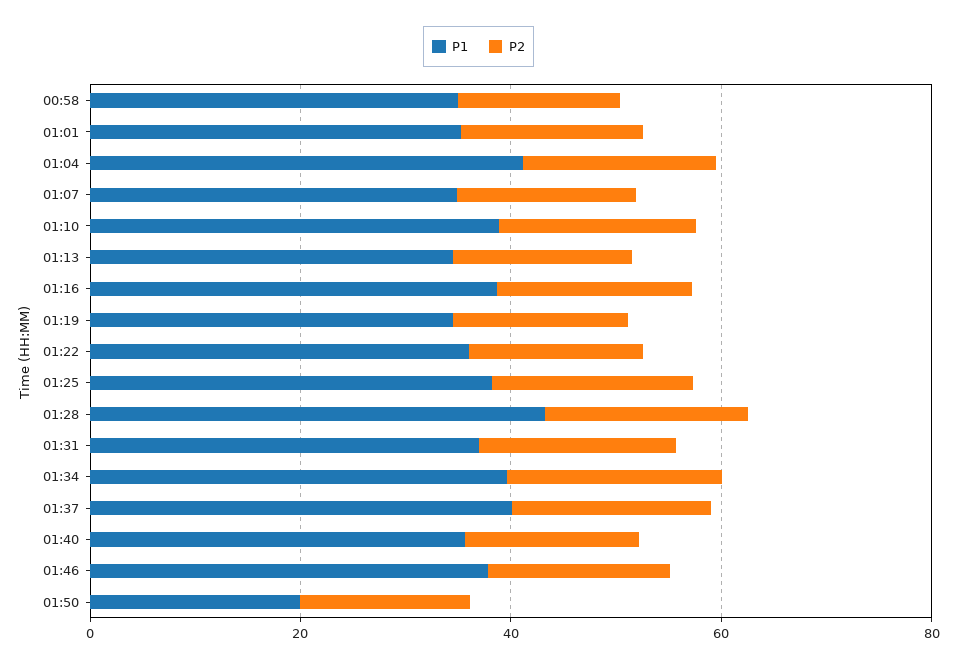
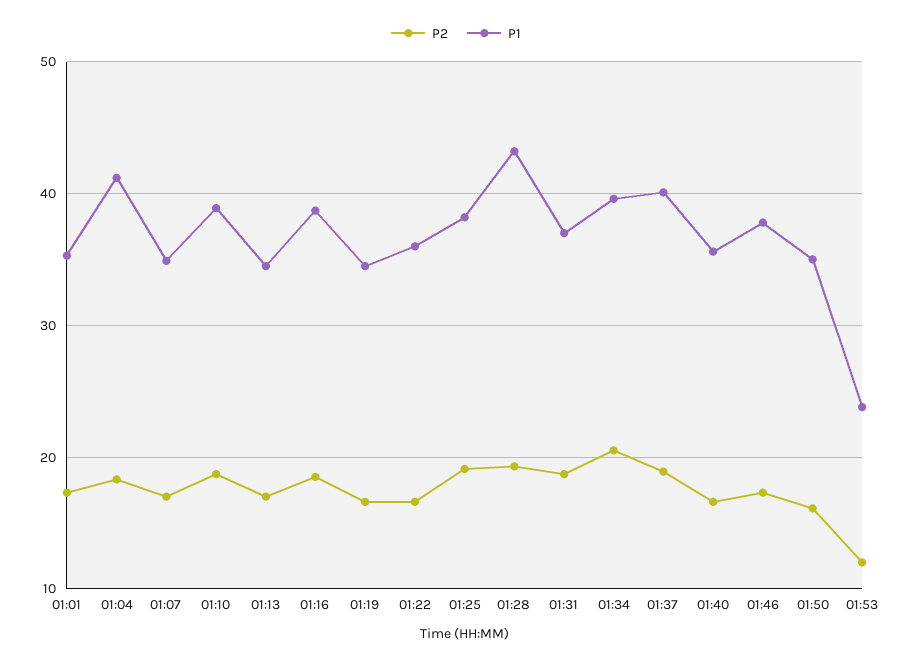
P1, 00:58: 35 -> none
P2, 00:58: 15 -> none
P1, 01:50: 20 -> 35
P2, 01:53: none -> 12
P1, 01:53: none -> 24

